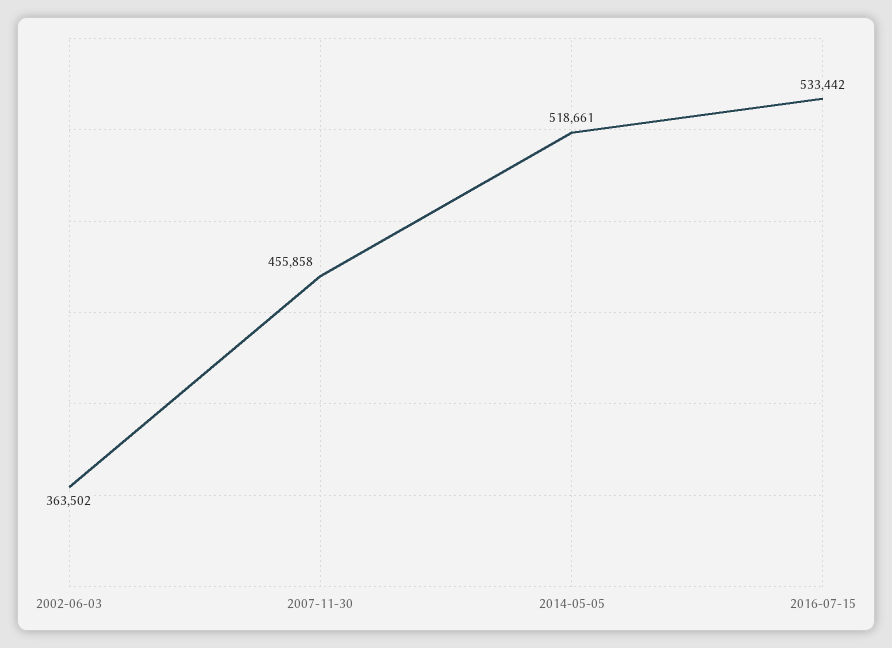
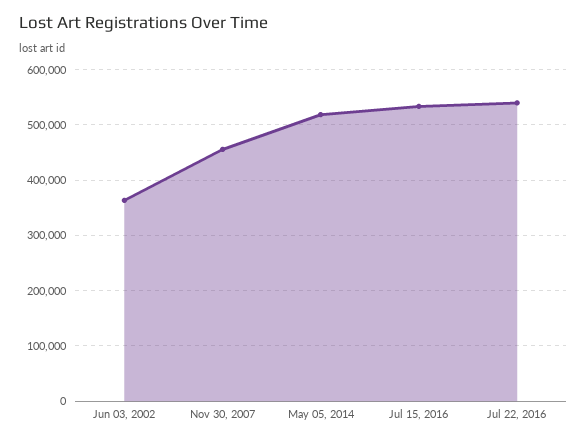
Jul 22, 2016: none -> 540000

